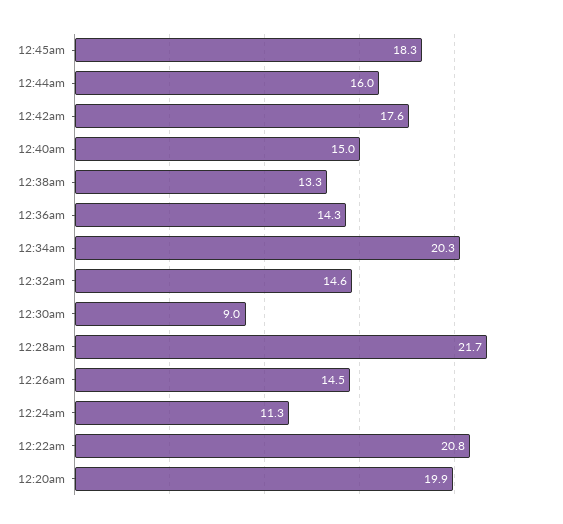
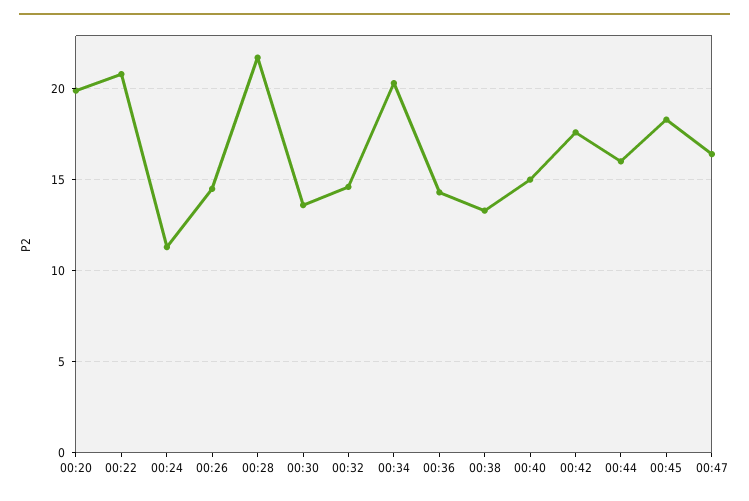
12:30am: 9 -> 13.5
00:47: none -> 16.5

